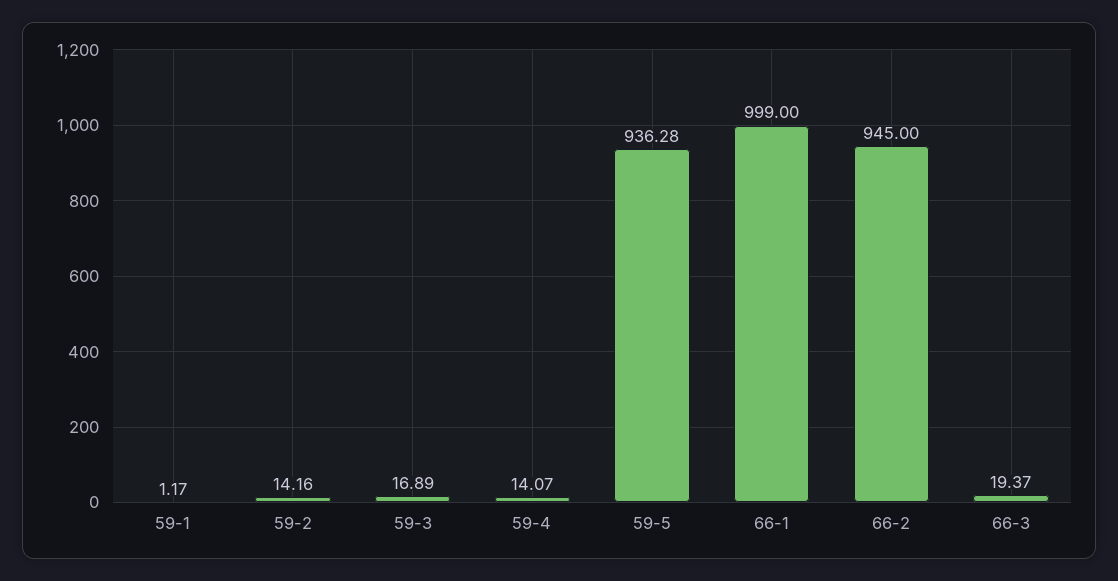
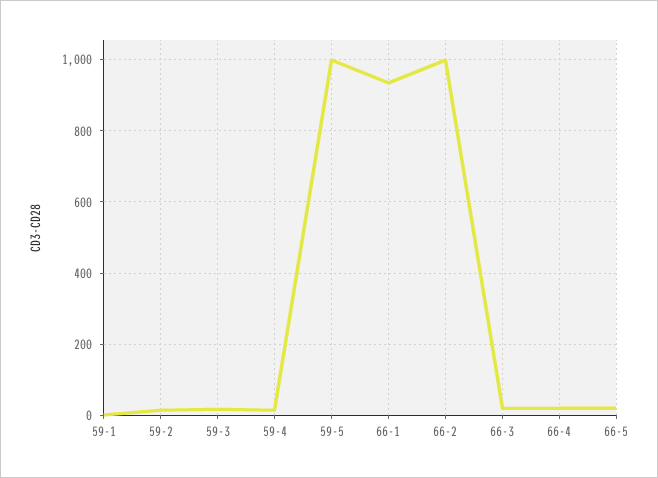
59-5: 936.28 -> 1000
66-1: 999 -> 940
66-2: 945 -> 1000
66-4: none -> 20
66-5: none -> 20

